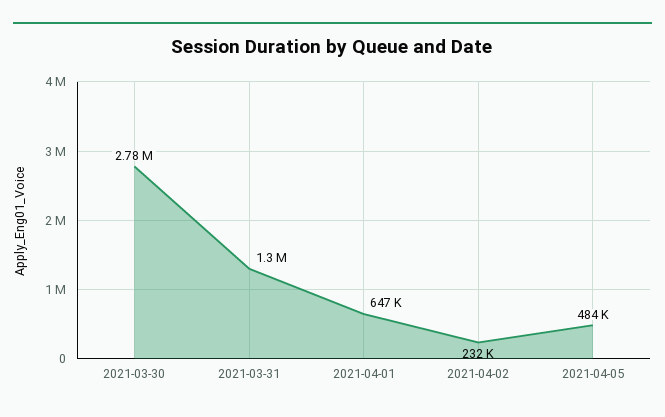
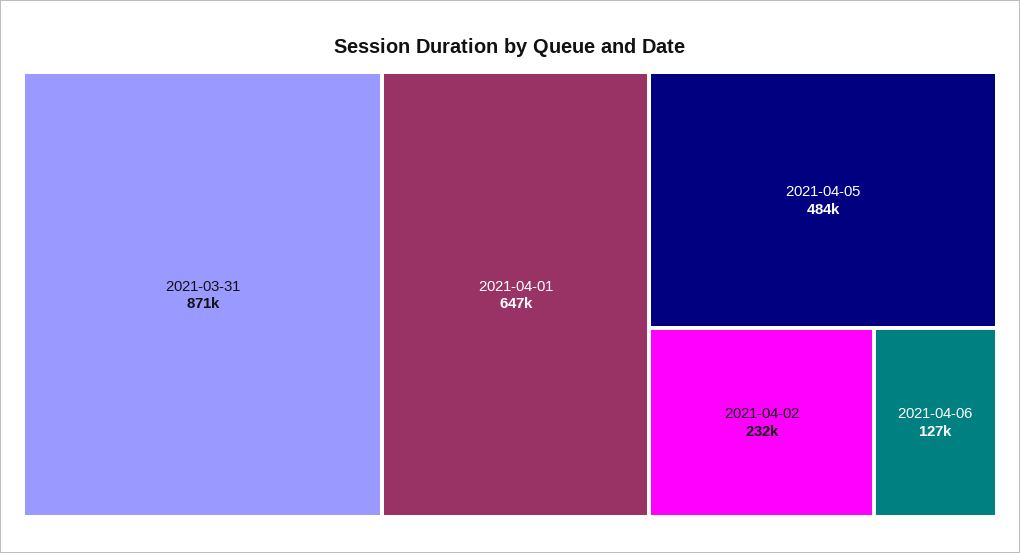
2021-03-30: 2780000 -> none
2021-03-31: 1300000 -> 871000
2021-04-06: none -> 127000

